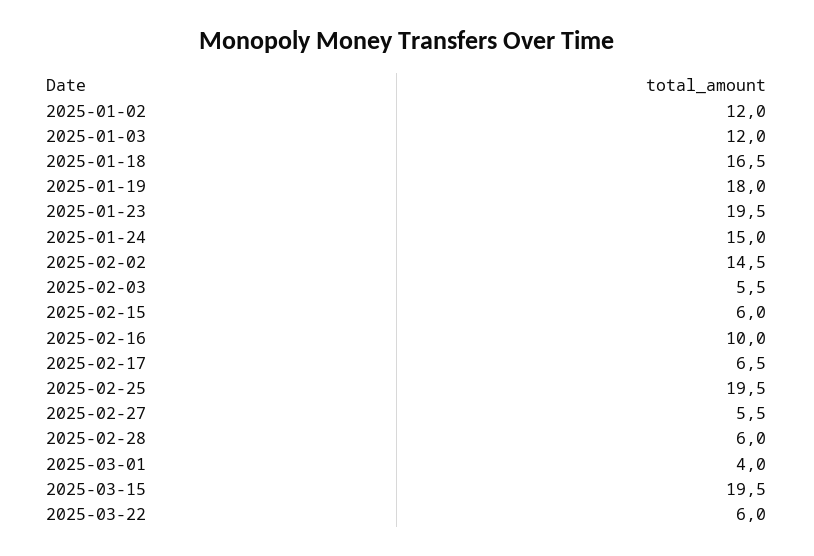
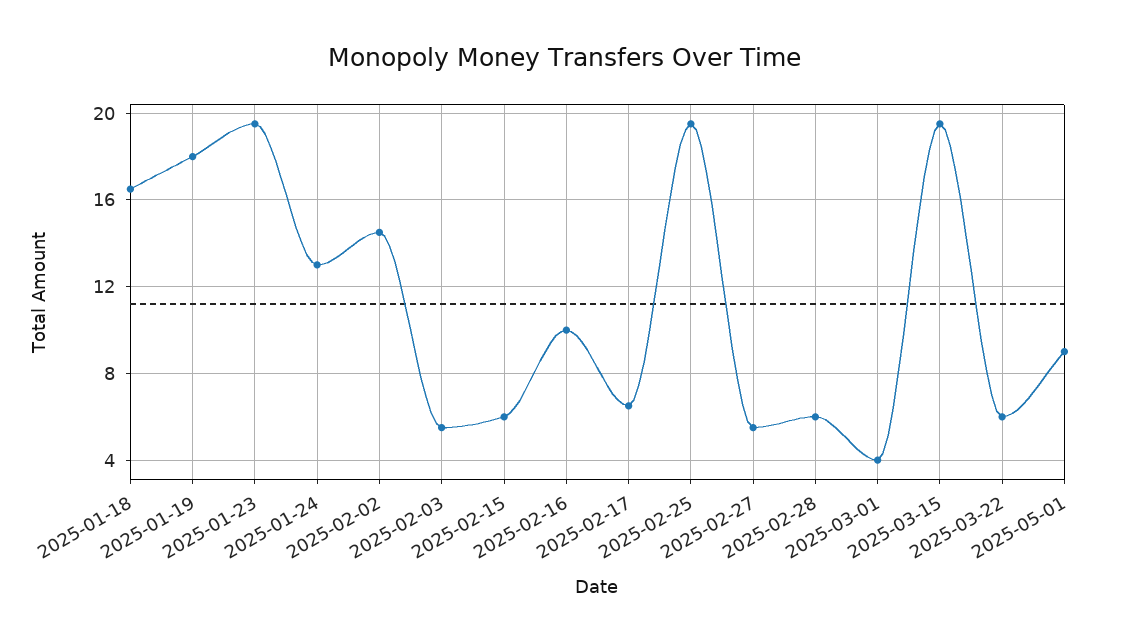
2025-01-02: 12 -> none
2025-01-03: 12 -> none
2025-01-24: 15 -> 13
2025-05-01: none -> 9

